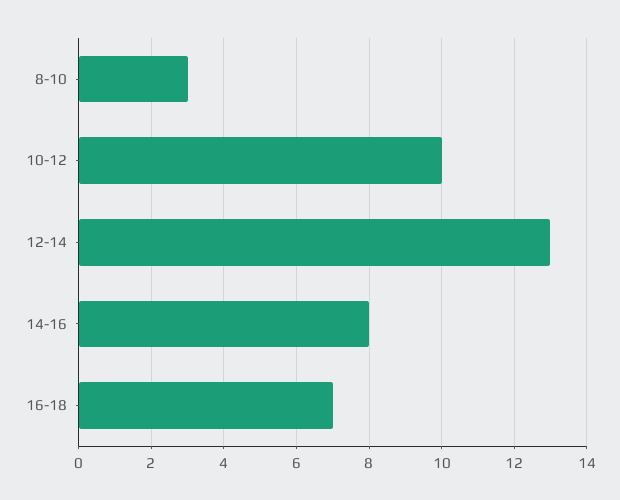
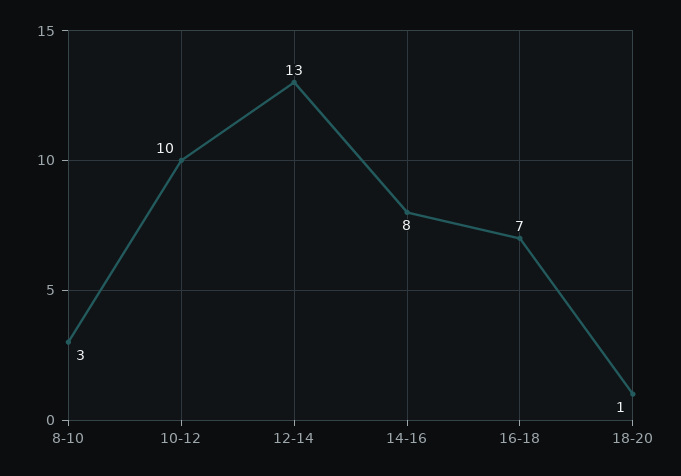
18-20: none -> 1

